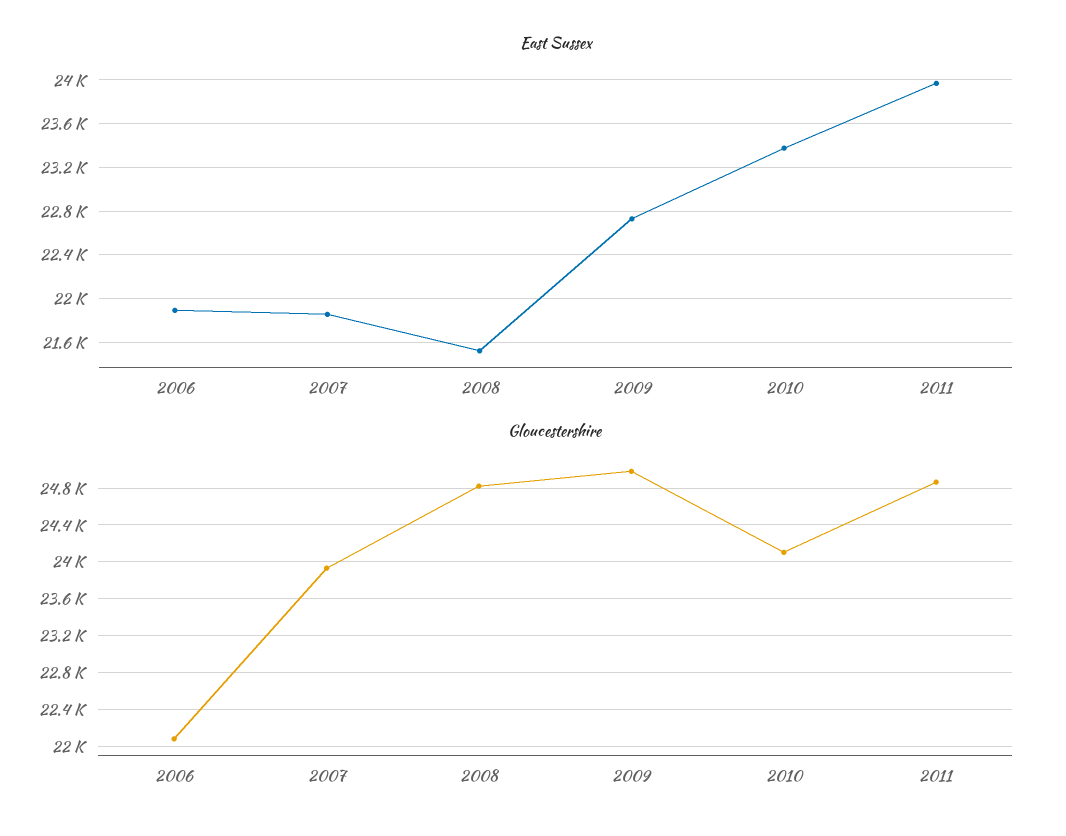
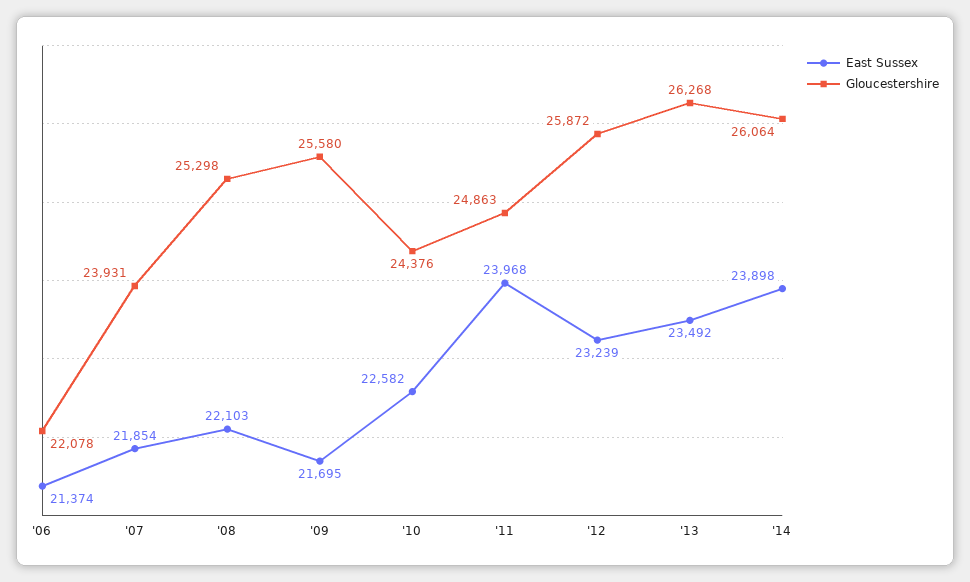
East Sussex, 2006: 21900 -> 21374
East Sussex, 2008: 21500 -> 22103
East Sussex, 2009: 22700 -> 21695
East Sussex, 2010: 23400 -> 22582
Gloucestershire, 2008: 24800 -> 25298
Gloucestershire, 2009: 25000 -> 25580
Gloucestershire, 2010: 24100 -> 24376
East Sussex, '12: none -> 23239
Gloucestershire, '12: none -> 25872
East Sussex, '13: none -> 23492
Gloucestershire, '13: none -> 26268
East Sussex, '14: none -> 23898
Gloucestershire, '14: none -> 26064

